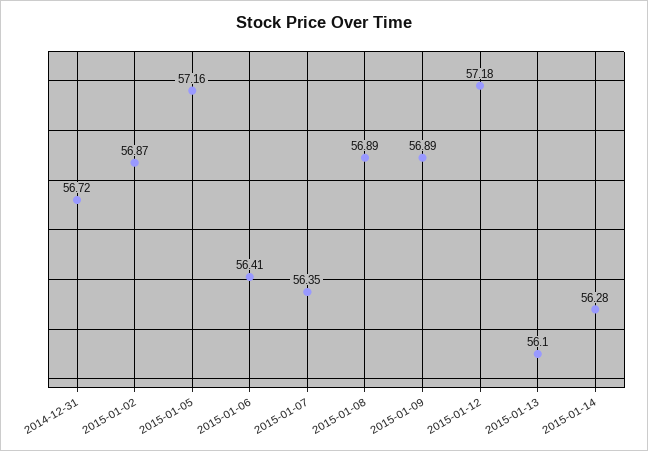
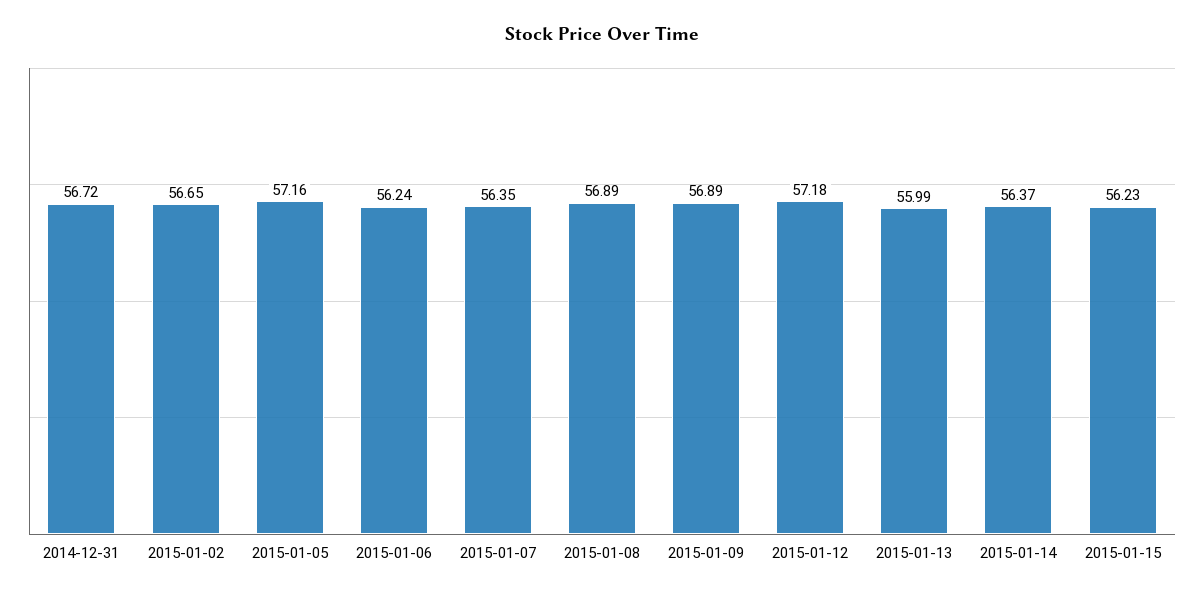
2015-01-02: 56.87 -> 56.65
2015-01-06: 56.41 -> 56.24
2015-01-13: 56.1 -> 55.99
2015-01-14: 56.28 -> 56.37
2015-01-15: none -> 56.23

